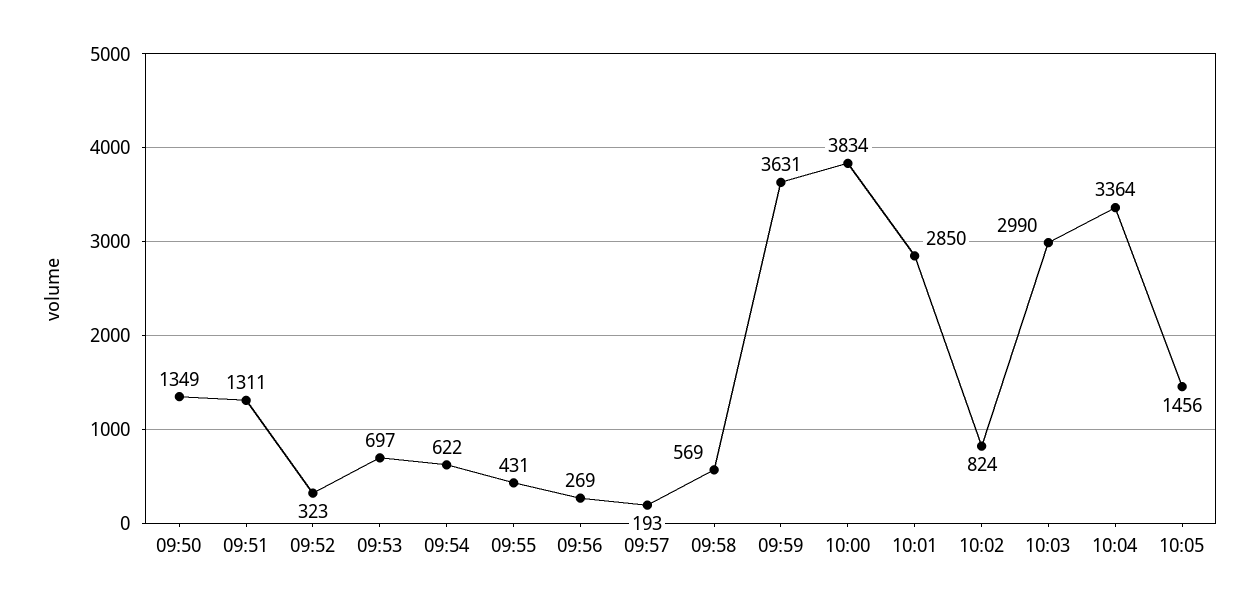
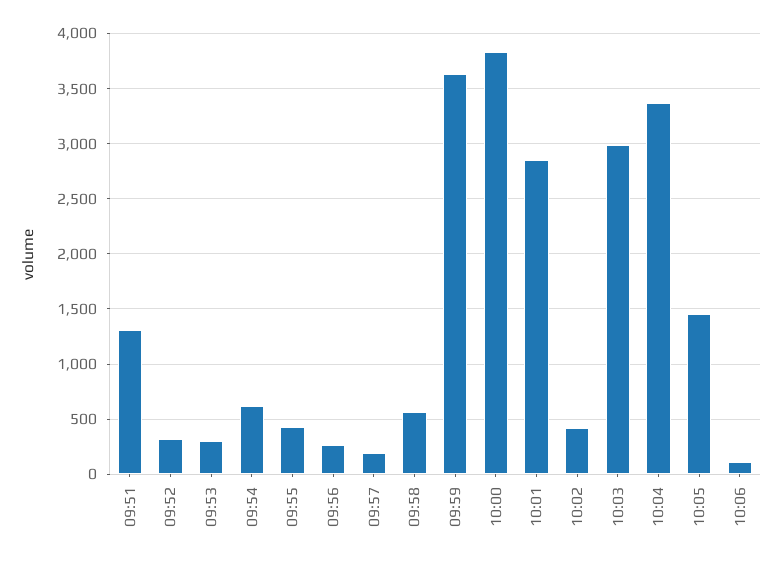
09:50: 1349 -> none
09:53: 697 -> 300
10:02: 824 -> 400
10:06: none -> 100

